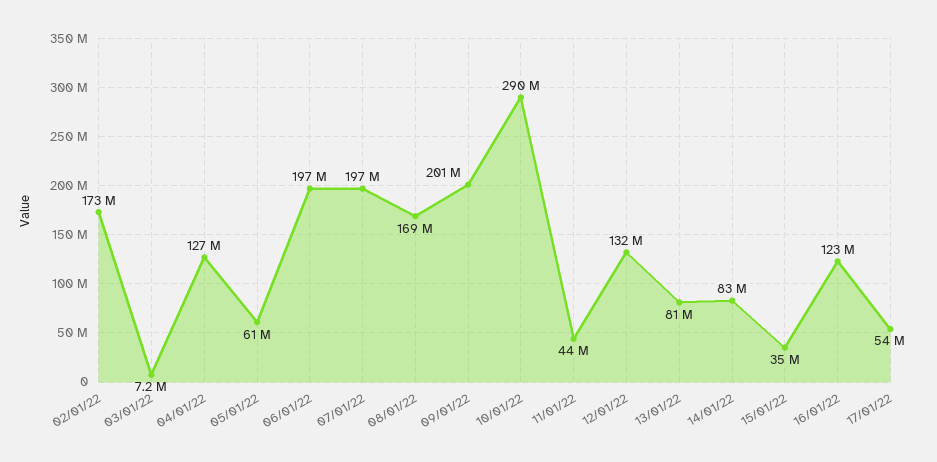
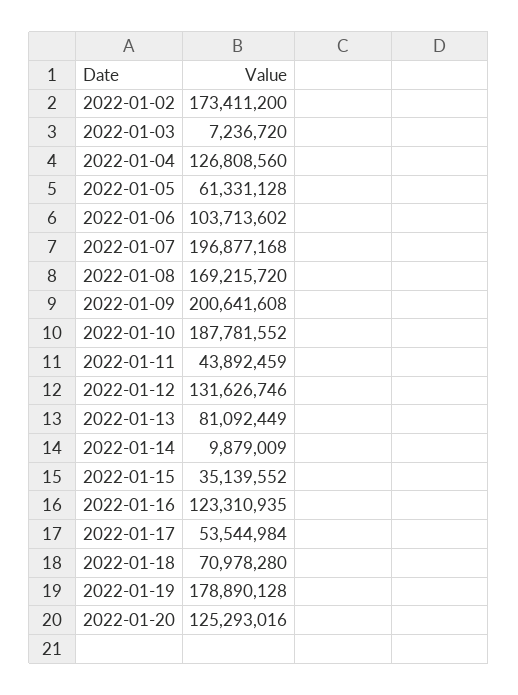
06/01/22: 197000000 -> 103713602
10/01/22: 290000000 -> 187781552
14/01/22: 83000000 -> 9879009
2022-01-18: none -> 70978280
2022-01-19: none -> 178890128
2022-01-20: none -> 125293016

